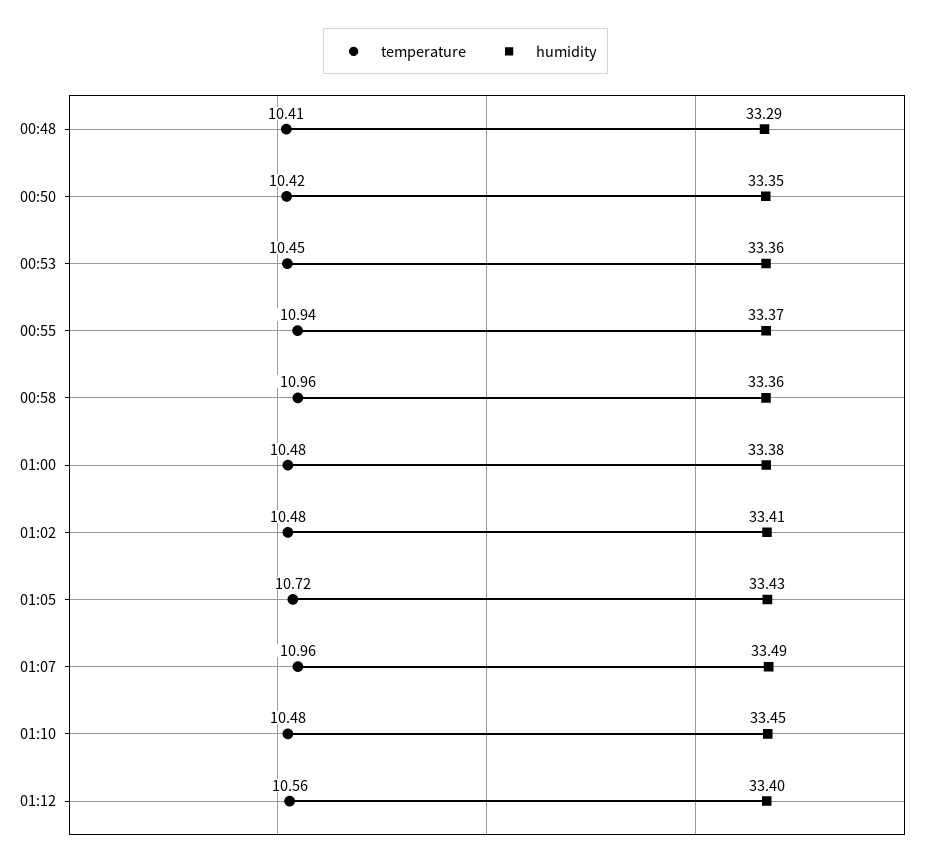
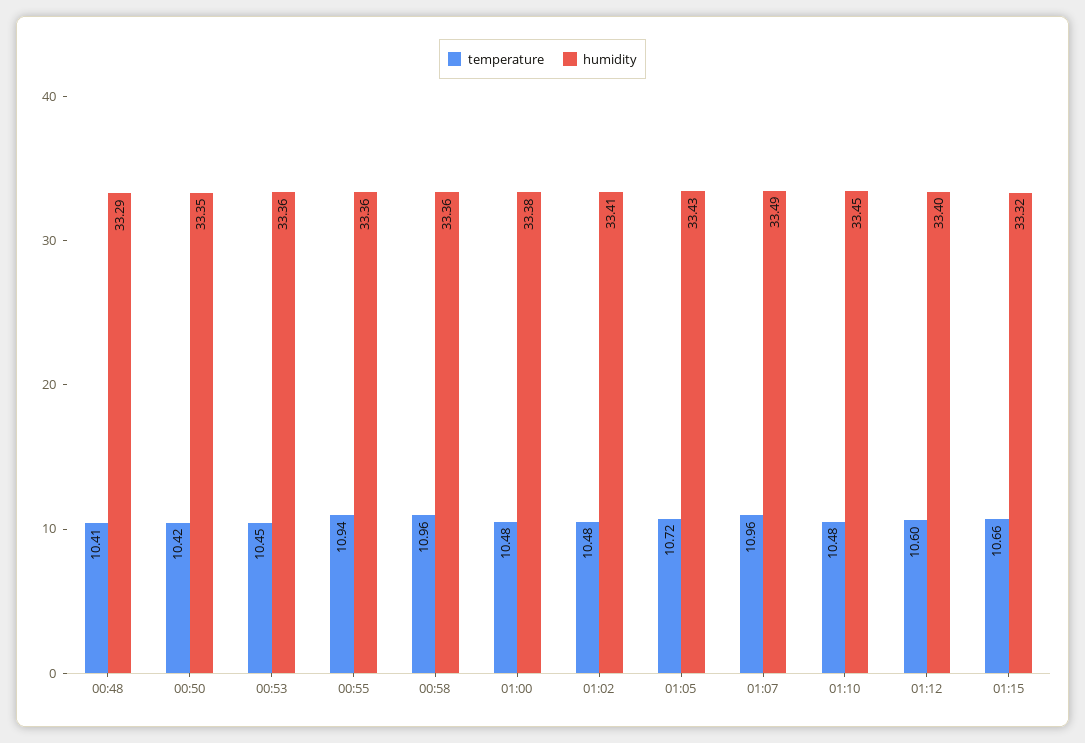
humidity, 00:55: 33.37 -> 33.36
temperature, 01:12: 10.56 -> 10.6
temperature, 01:15: none -> 10.66
humidity, 01:15: none -> 33.32

